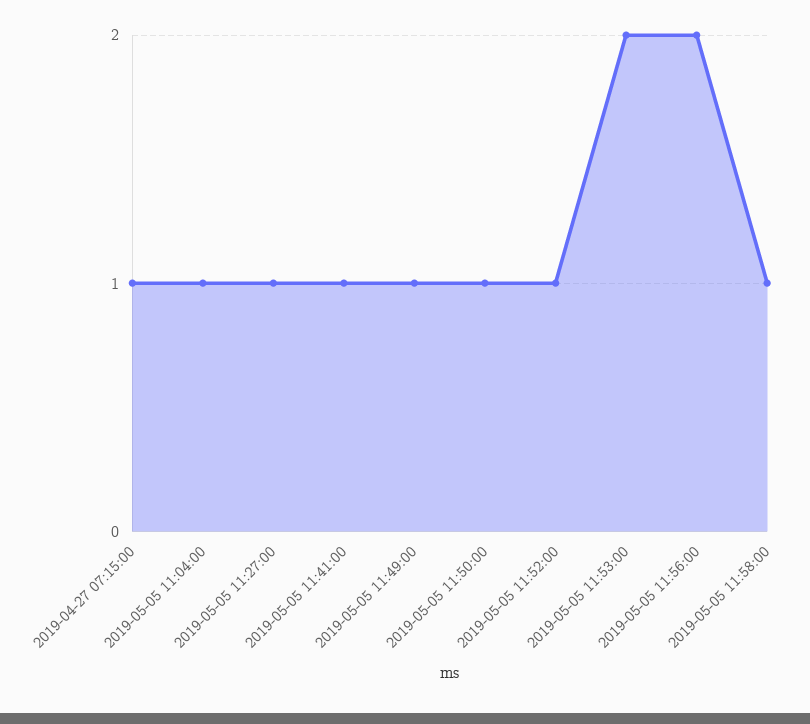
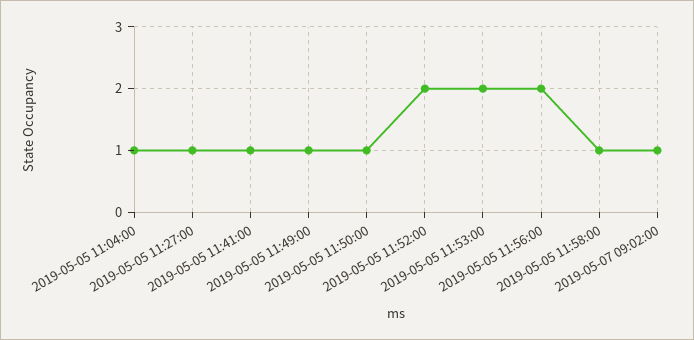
2019-04-27 07:15:00: 1 -> none
2019-05-05 11:52:00: 1 -> 2
2019-05-07 09:02:00: none -> 1

